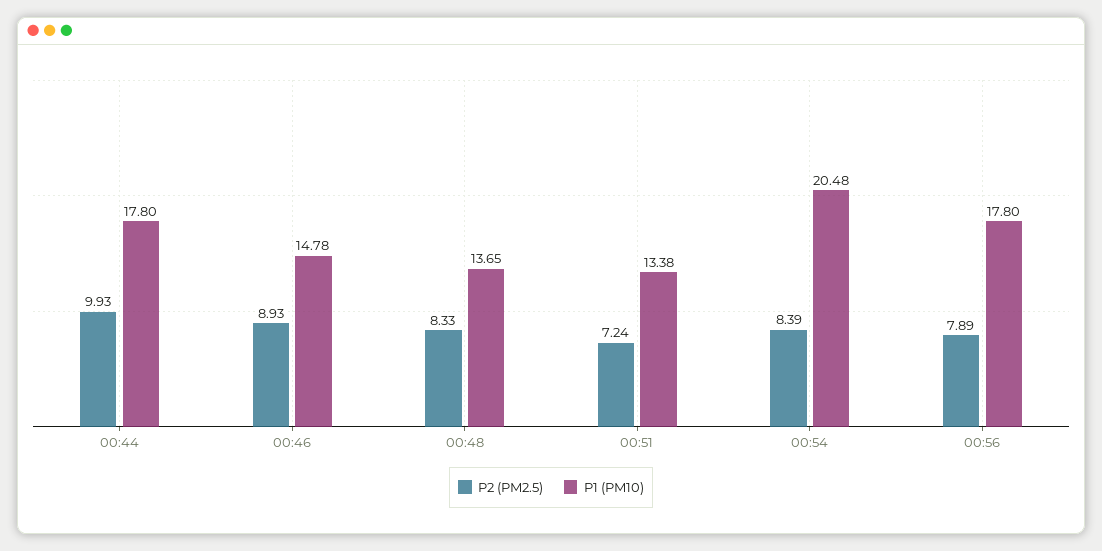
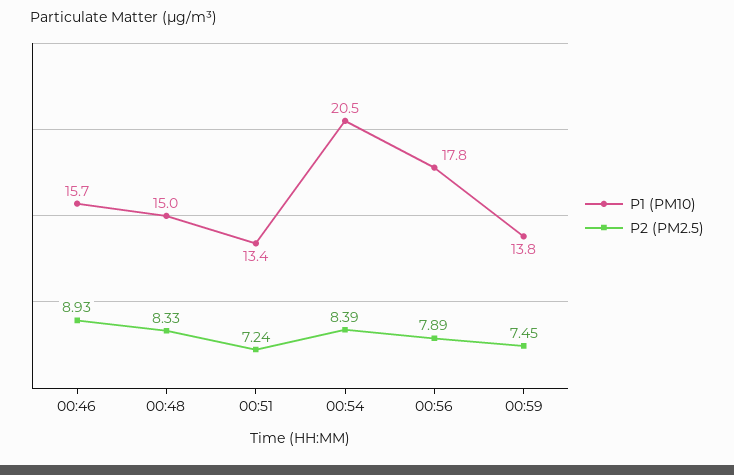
P2 (PM2.5), 00:44: 9.93 -> none
P1 (PM10), 00:44: 17.8 -> none
P1 (PM10), 00:46: 14.78 -> 15.7
P1 (PM10), 00:48: 13.65 -> 15
P1 (PM10), 00:59: none -> 13.8
P2 (PM2.5), 00:59: none -> 7.45

